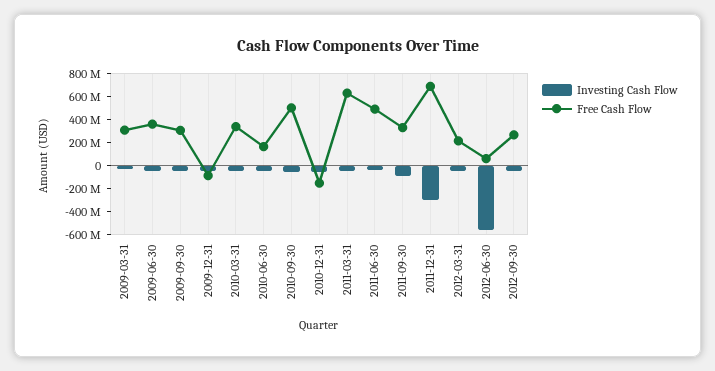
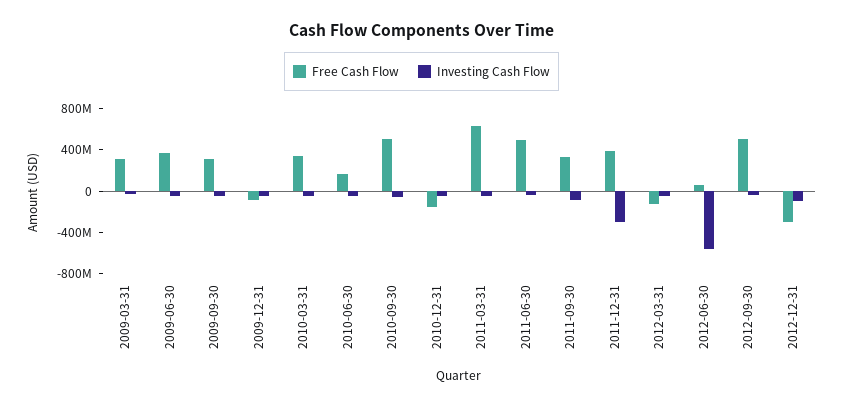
Free Cash Flow, 2011-12-31: 700000000 -> 400000000
Free Cash Flow, 2012-03-31: 200000000 -> -100000000
Free Cash Flow, 2012-09-30: 300000000 -> 500000000
Free Cash Flow, 2012-12-31: none -> -300000000
Investing Cash Flow, 2012-12-31: none -> -100000000

